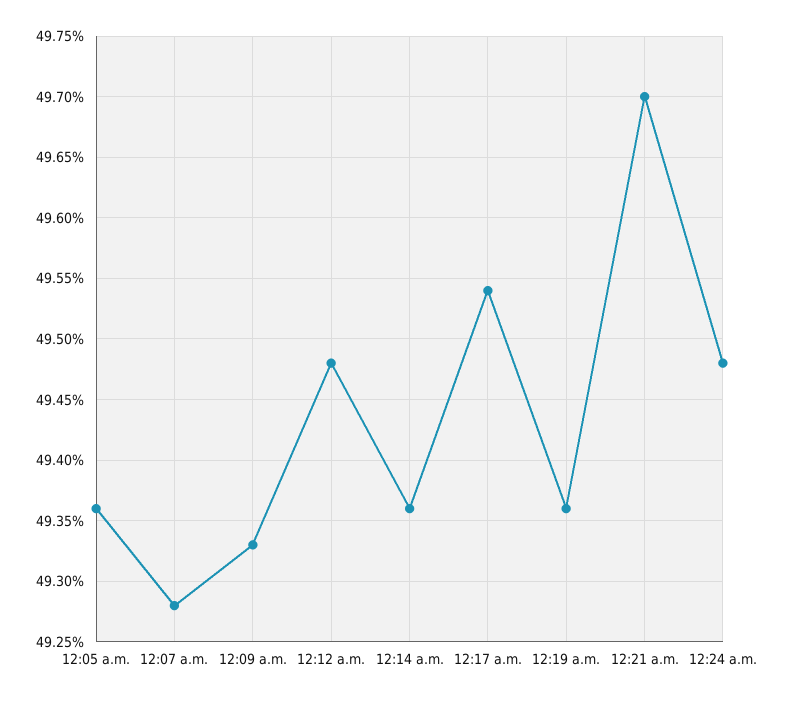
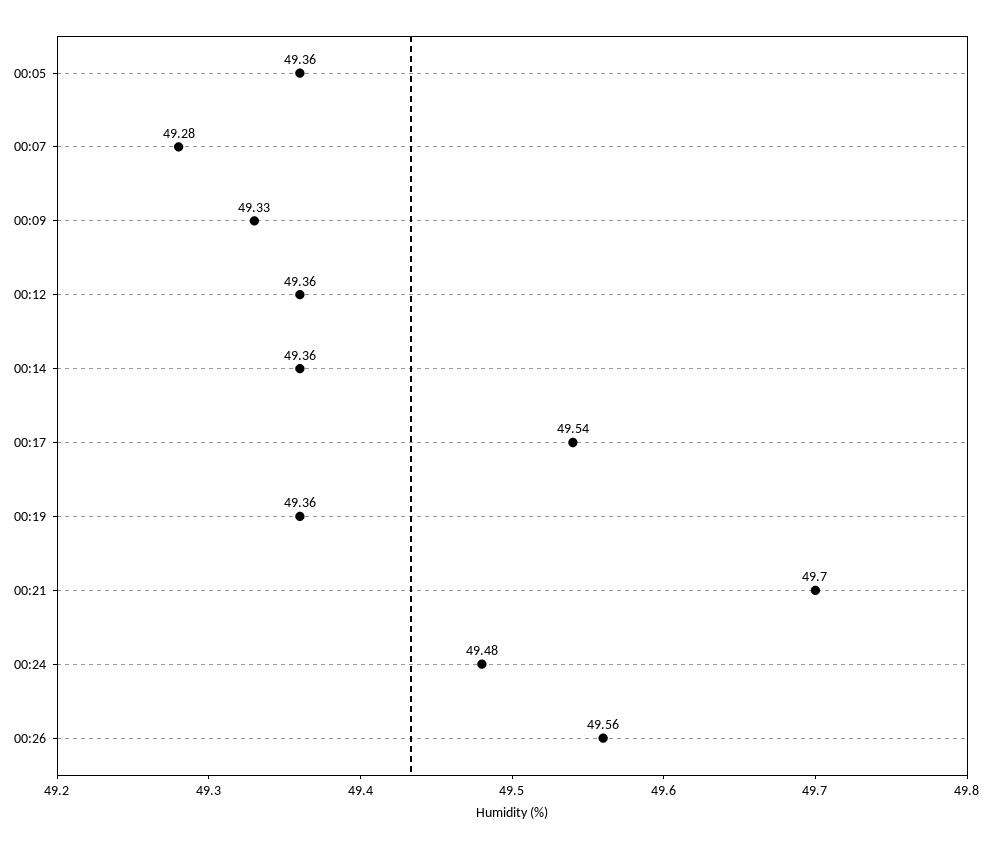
12:12 a.m.: 49.48 -> 49.36
00:26: none -> 49.56

